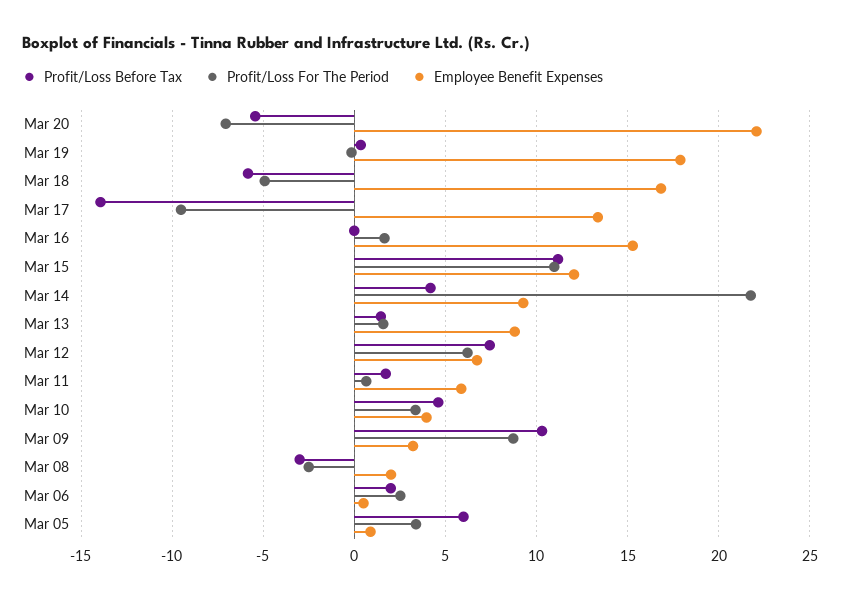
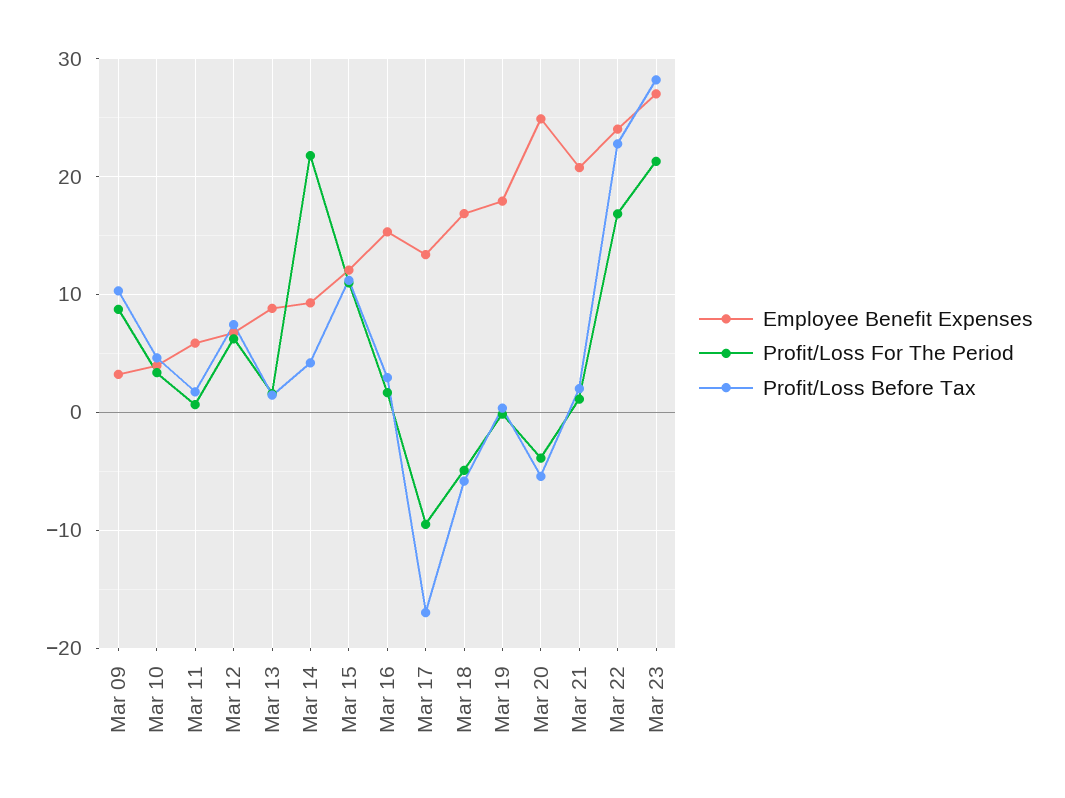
Profit/Loss For The Period, Mar 20: -7 -> -4
Employee Benefit Expenses, Mar 20: 22 -> 25
Profit/Loss Before Tax, Mar 17: -14 -> -17
Profit/Loss Before Tax, Mar 16: 0 -> 3
Profit/Loss Before Tax, Mar 08: -3 -> none
Profit/Loss For The Period, Mar 08: -2.5 -> none
Employee Benefit Expenses, Mar 08: 2 -> none
Profit/Loss Before Tax, Mar 06: 2 -> none
Profit/Loss For The Period, Mar 06: 2.5 -> none
Employee Benefit Expenses, Mar 06: 0.5 -> none
Profit/Loss Before Tax, Mar 05: 6 -> none
Profit/Loss For The Period, Mar 05: 3.5 -> none
Employee Benefit Expenses, Mar 05: 1 -> none
Employee Benefit Expenses, Mar 21: none -> 21
Profit/Loss For The Period, Mar 21: none -> 1
Profit/Loss Before Tax, Mar 21: none -> 2
Employee Benefit Expenses, Mar 22: none -> 24
Profit/Loss For The Period, Mar 22: none -> 17
Profit/Loss Before Tax, Mar 22: none -> 23
Employee Benefit Expenses, Mar 23: none -> 27
Profit/Loss For The Period, Mar 23: none -> 21
Profit/Loss Before Tax, Mar 23: none -> 28

